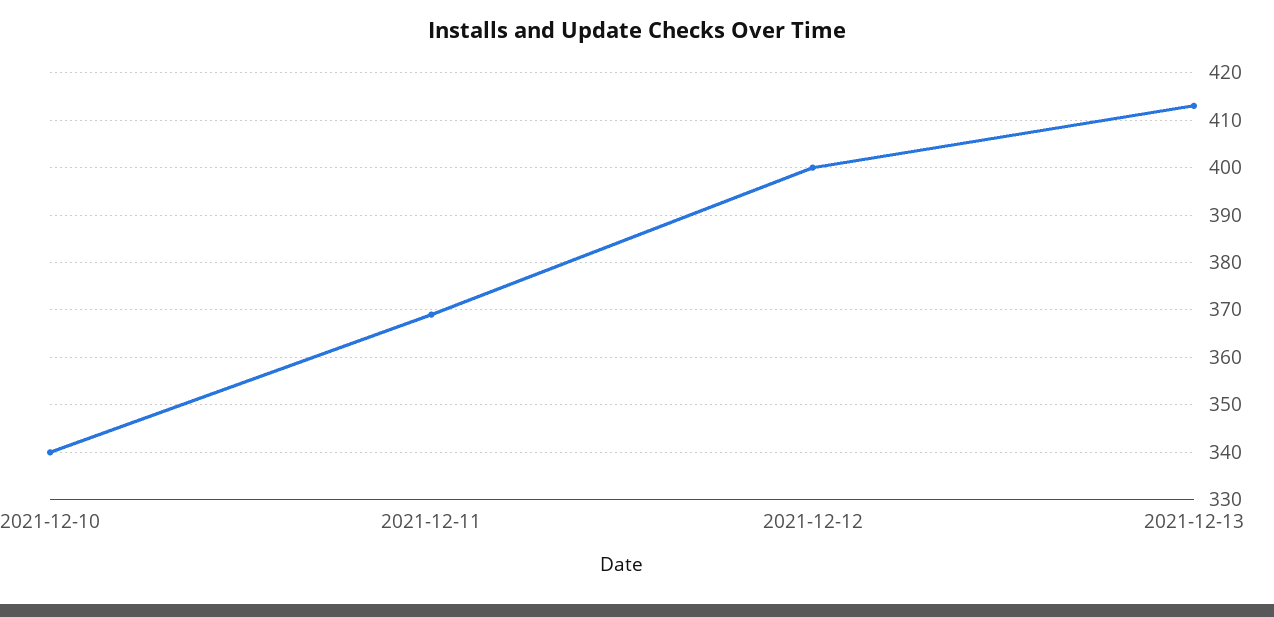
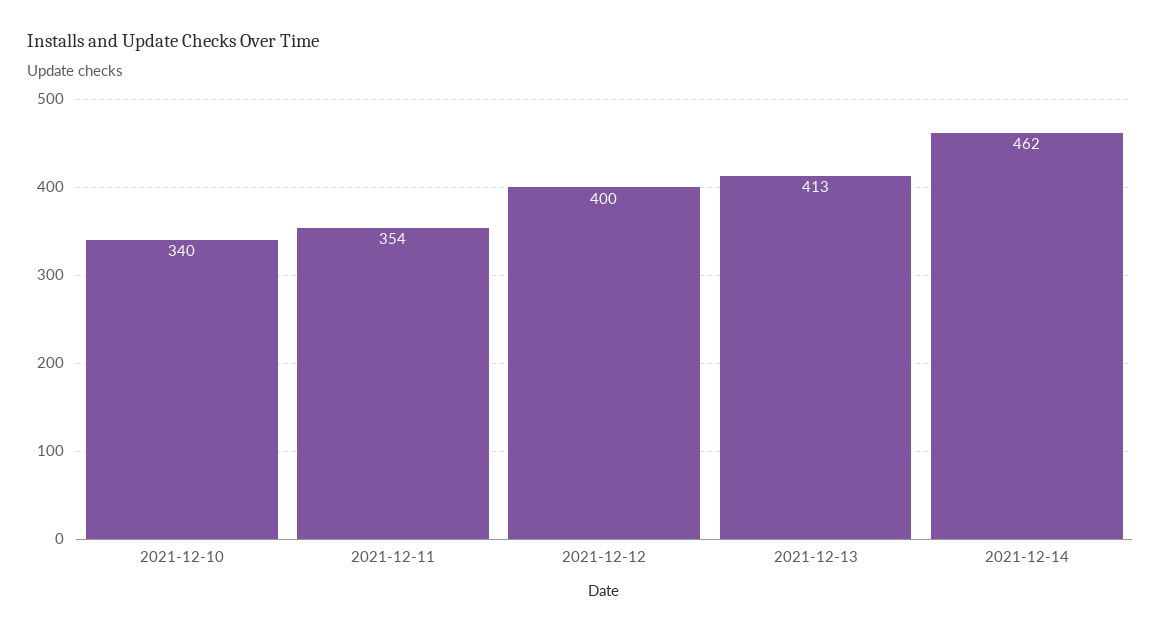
2021-12-11: 370 -> 354
2021-12-14: none -> 462

